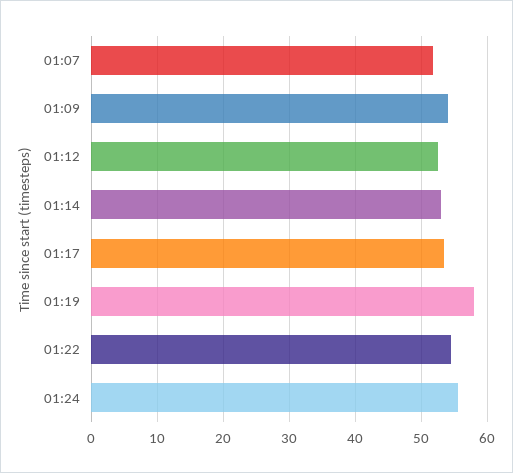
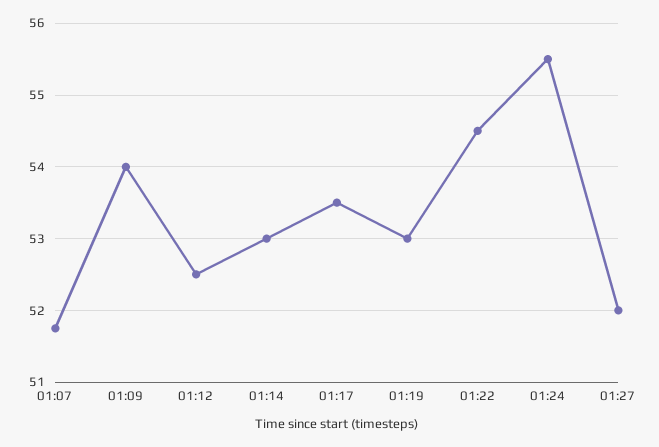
01:19: 58 -> 53
01:27: none -> 52

